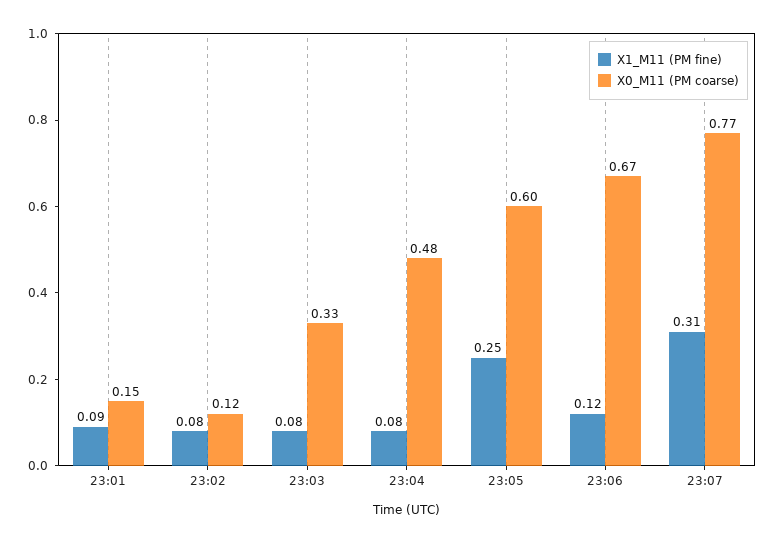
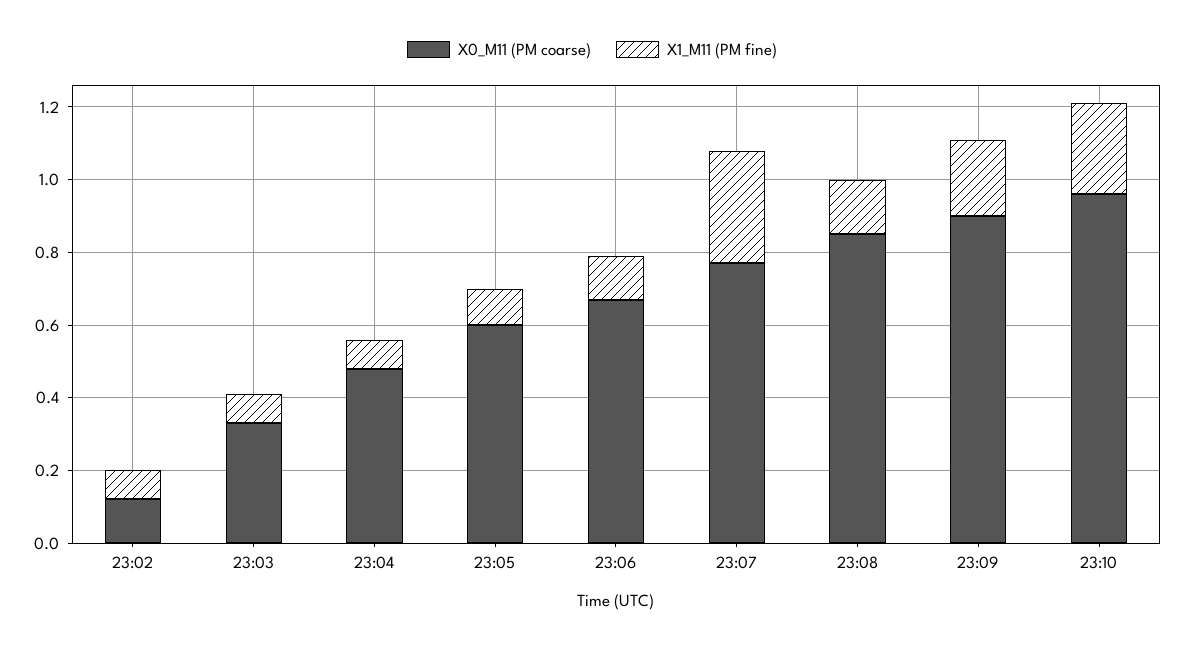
X1_M11 (PM fine), 23:01: 0.09 -> none
X0_M11 (PM coarse), 23:01: 0.15 -> none
X1_M11 (PM fine), 23:05: 0.25 -> 0.1
X0_M11 (PM coarse), 23:08: none -> 0.85
X1_M11 (PM fine), 23:08: none -> 0.15
X0_M11 (PM coarse), 23:09: none -> 0.9
X1_M11 (PM fine), 23:09: none -> 0.2
X0_M11 (PM coarse), 23:10: none -> 0.95
X1_M11 (PM fine), 23:10: none -> 0.25

